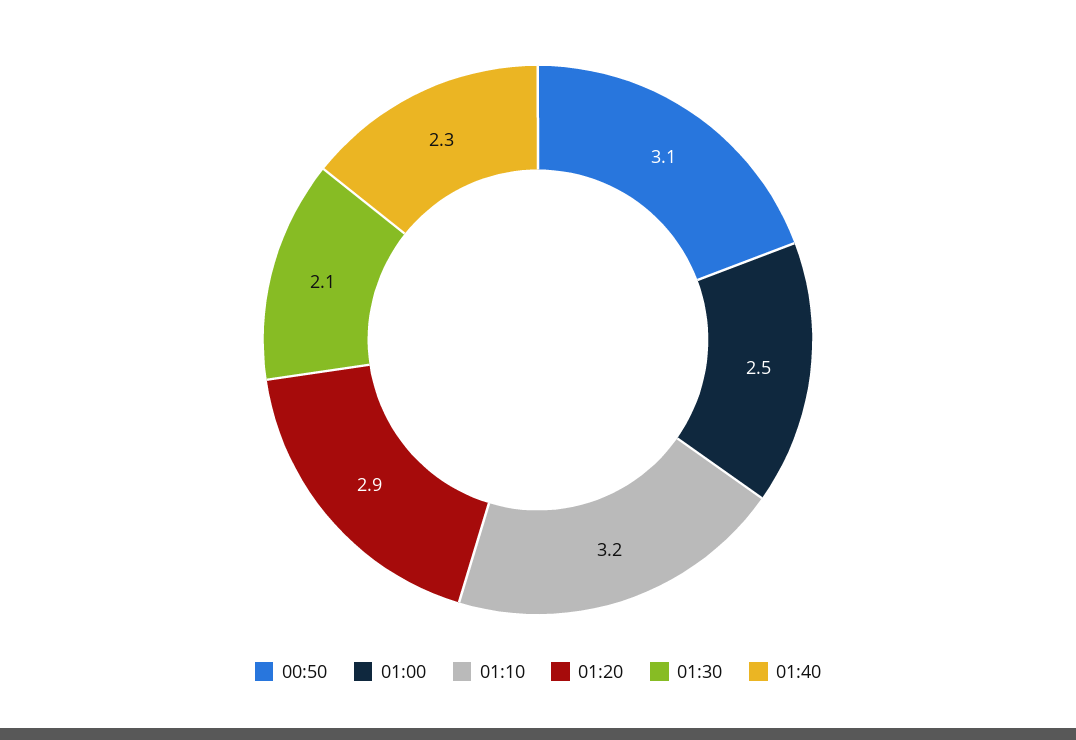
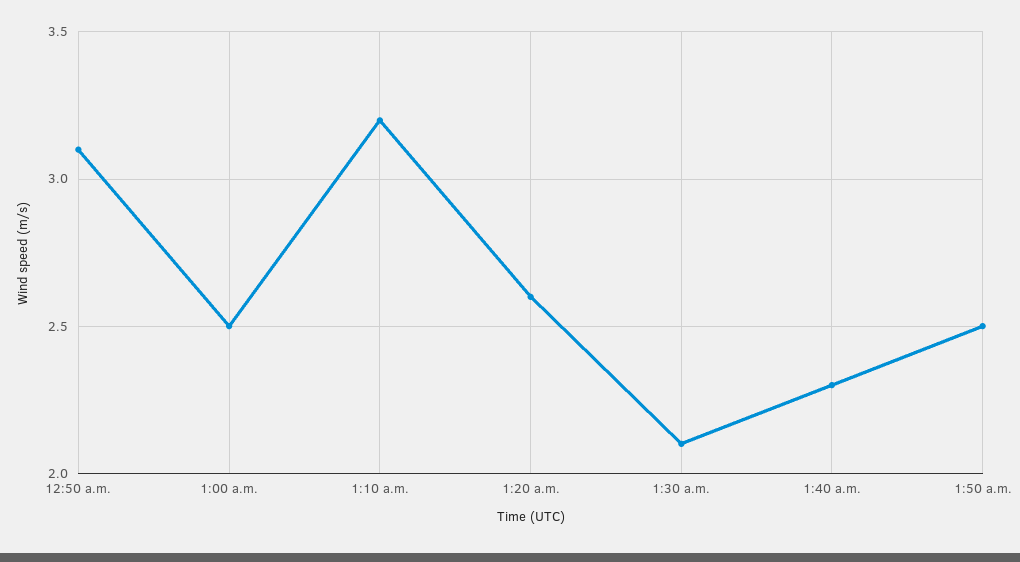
01:20: 2.9 -> 2.6
1:50 a.m.: none -> 2.5

